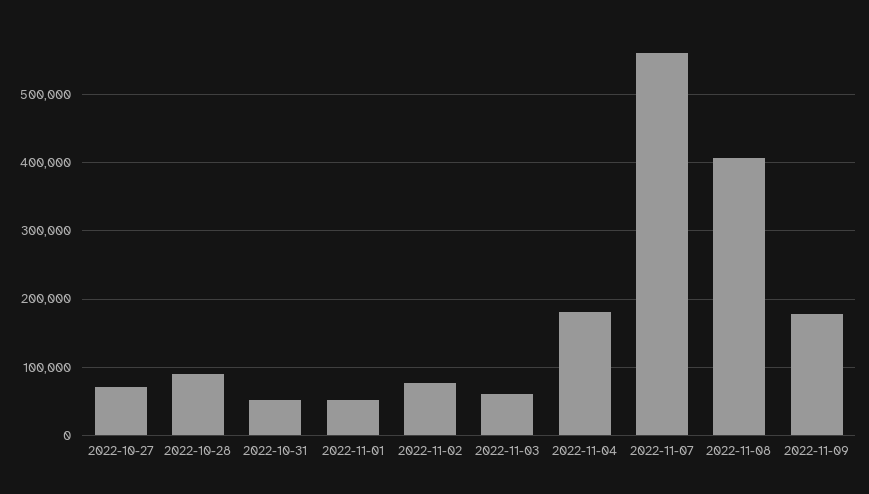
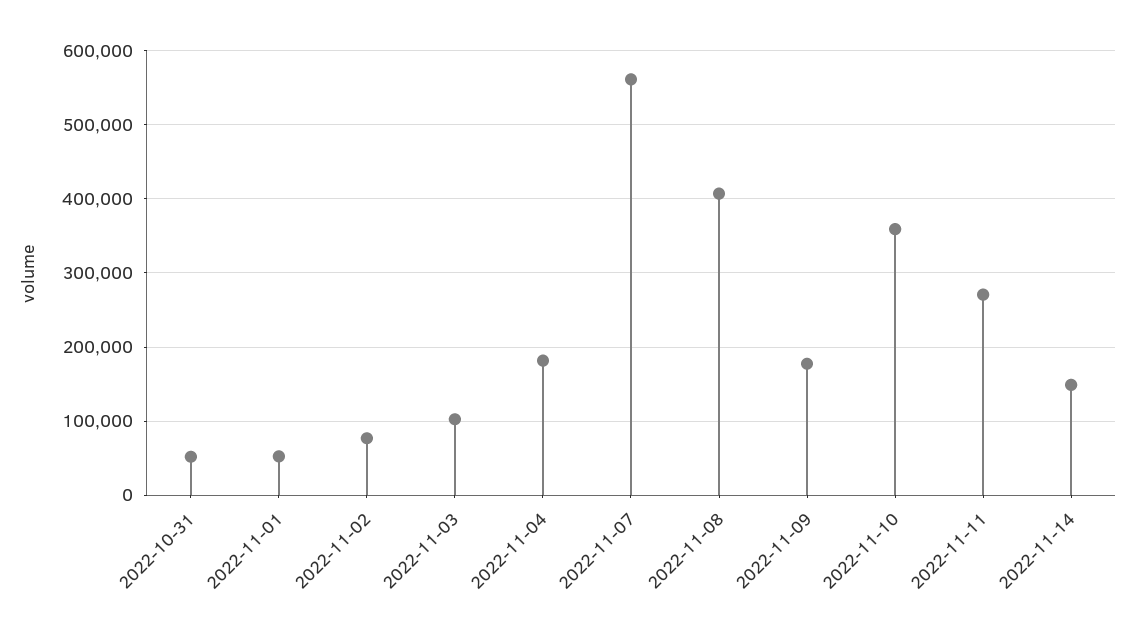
2022-10-27: 70000 -> none
2022-10-28: 90000 -> none
2022-11-03: 60000 -> 100000
2022-11-10: none -> 360000
2022-11-11: none -> 270000
2022-11-14: none -> 150000

